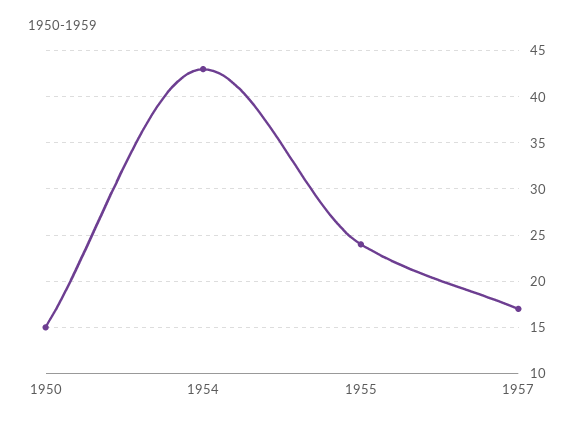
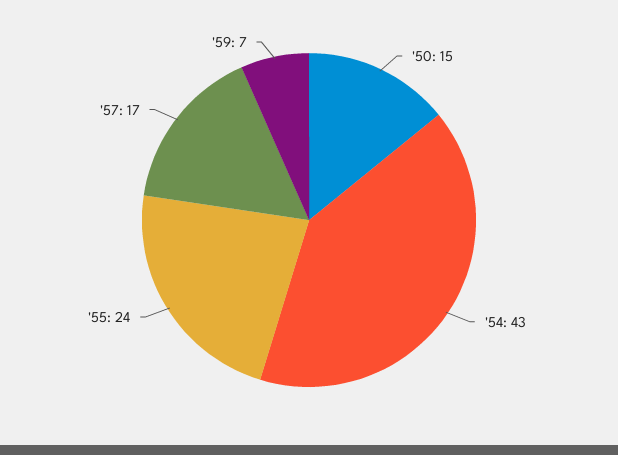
'59: none -> 7

